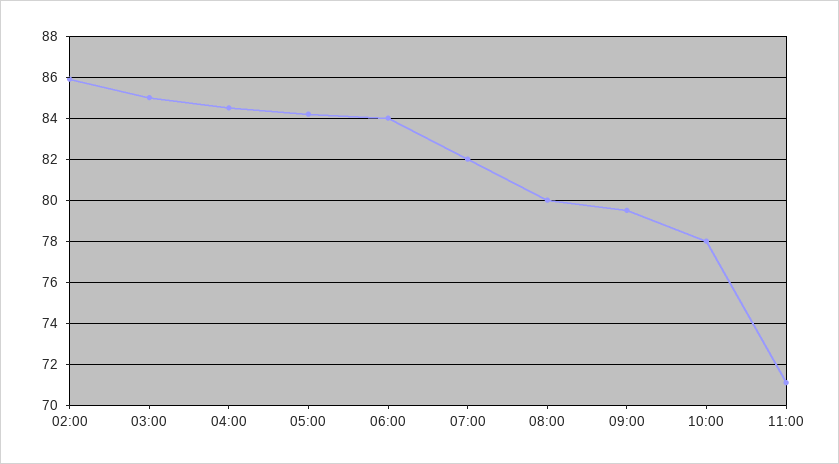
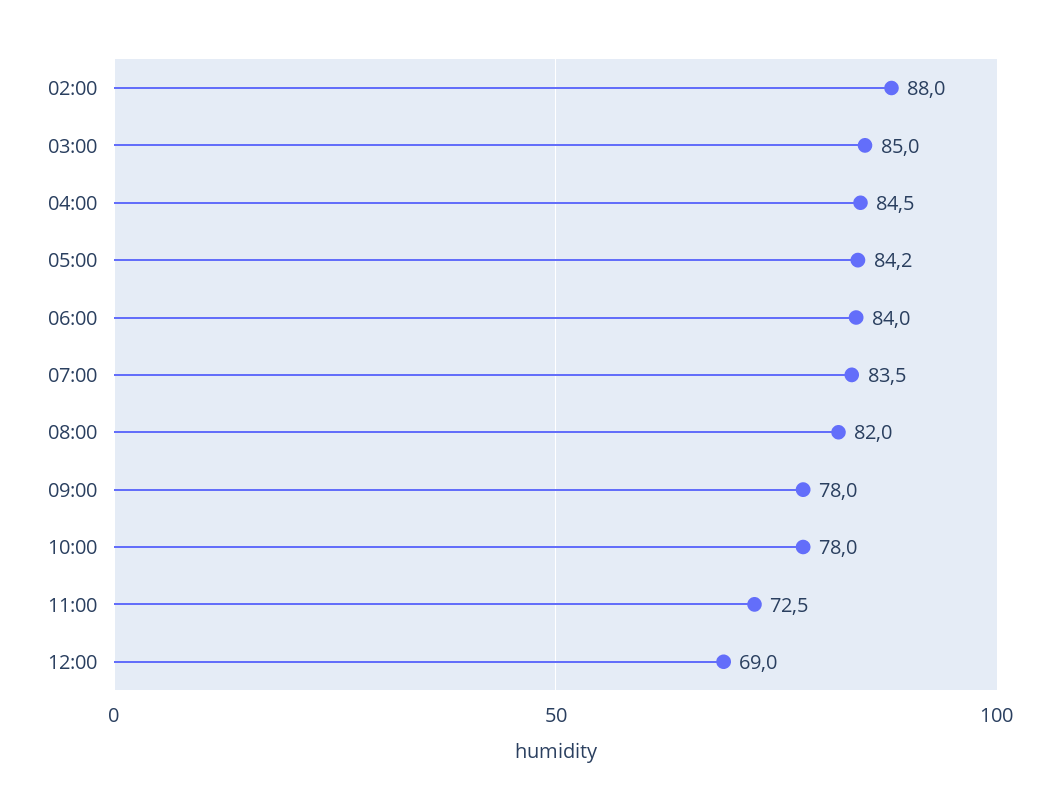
02:00: 86 -> 88
07:00: 82 -> 83.5
08:00: 80 -> 82
09:00: 79.5 -> 78
11:00: 71 -> 72.5
12:00: none -> 69

